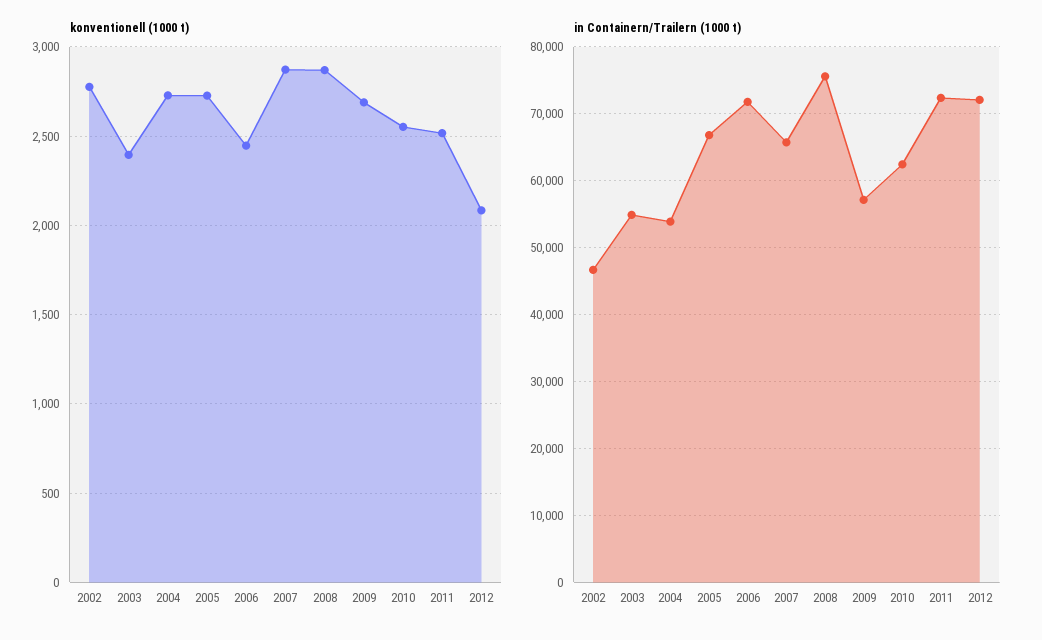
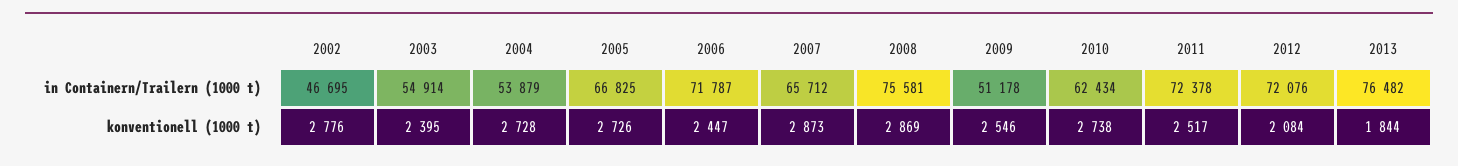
konventionell (1000 t), 2009: 2700 -> 2546
konventionell (1000 t), 2010: 2550 -> 2738
in Containern/Trailern (1000 t), 2009: 57000 -> 51178
in Containern/Trailern (1000 t), 2013: none -> 76482
konventionell (1000 t), 2013: none -> 1844

